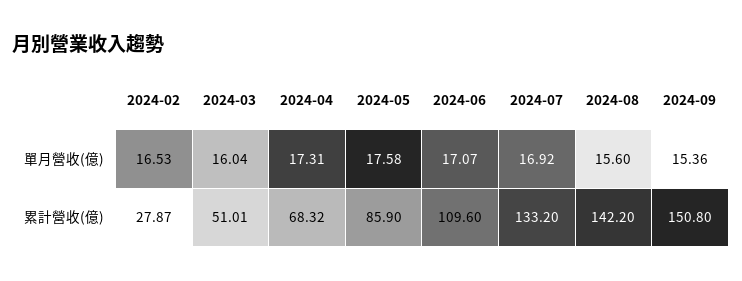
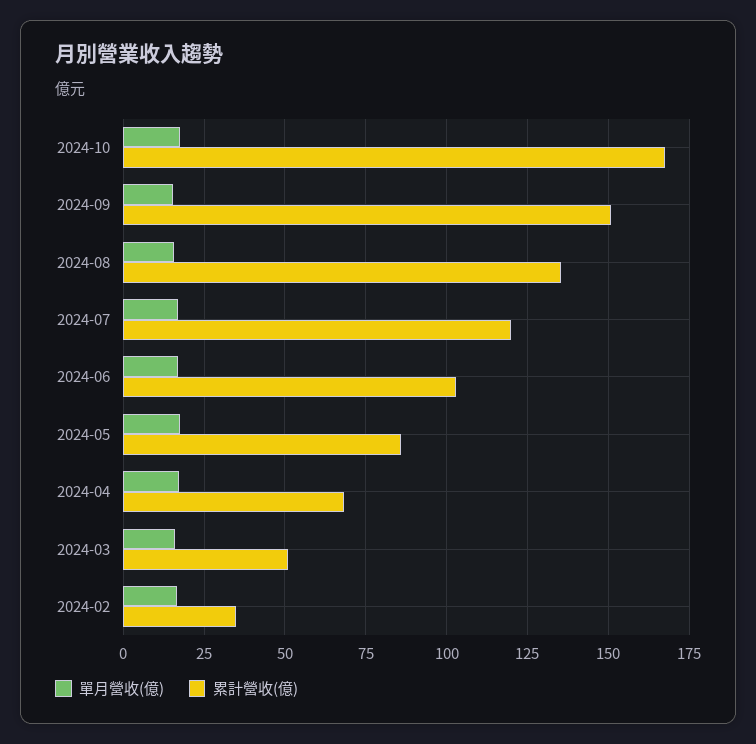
累計營收(億), 2024-02: 27.87 -> 35
累計營收(億), 2024-06: 109.6 -> 102.5
累計營收(億), 2024-07: 133.2 -> 120
累計營收(億), 2024-08: 142.2 -> 135
單月營收(億), 2024-10: none -> 17.5
累計營收(億), 2024-10: none -> 167.5

